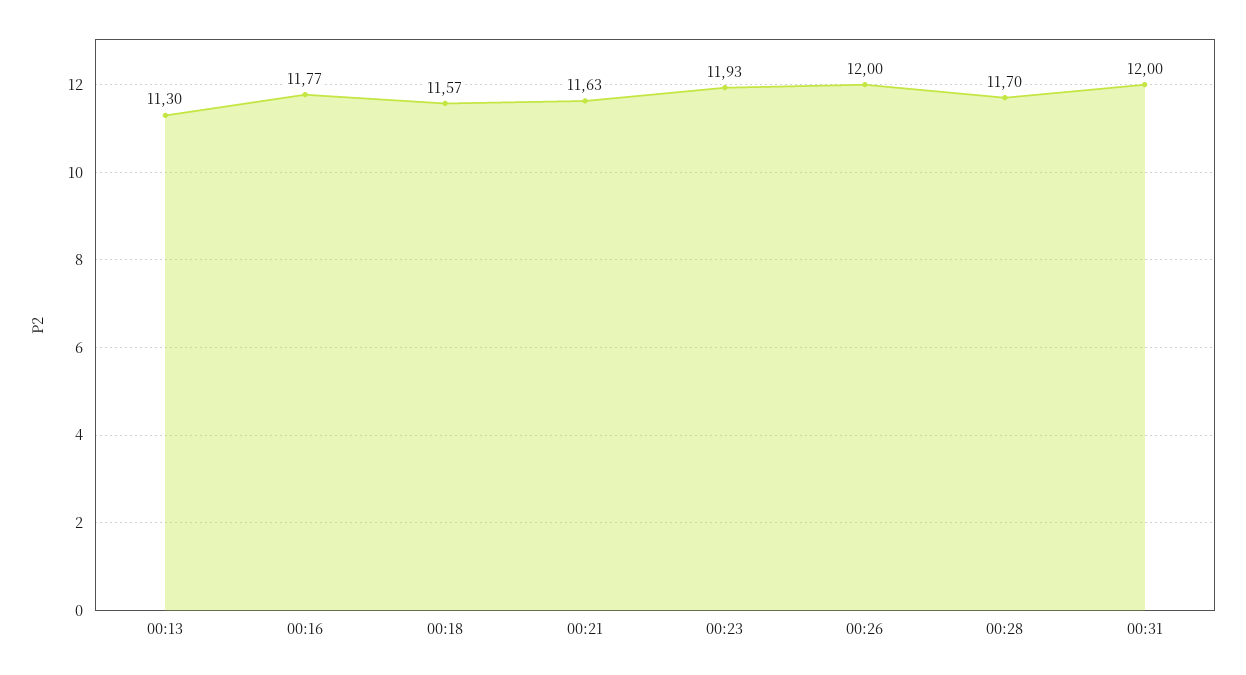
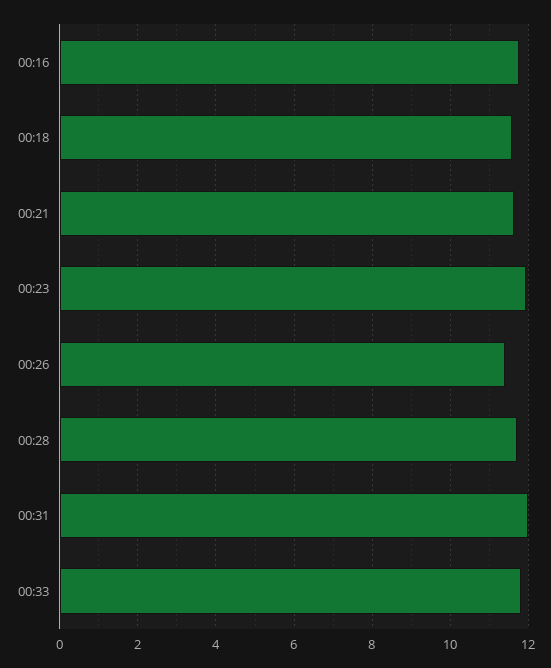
00:13: 11.3 -> none
00:26: 12 -> 11.4
00:33: none -> 11.8

